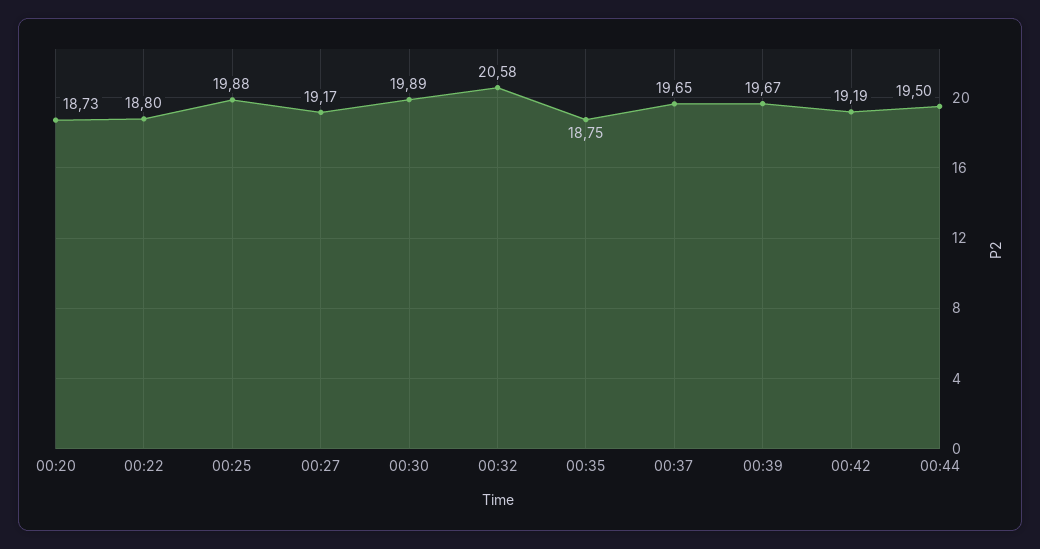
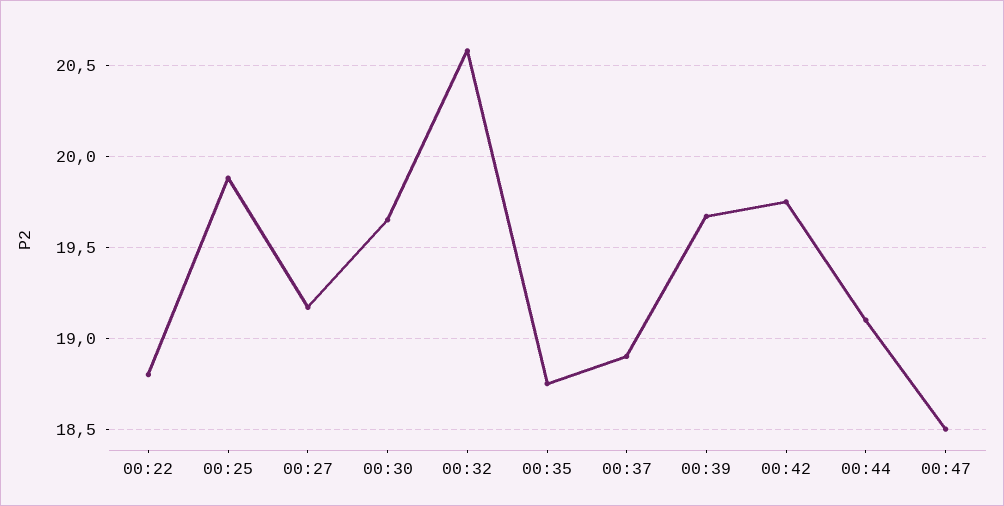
00:20: 18.73 -> none
00:30: 19.89 -> 19.65
00:37: 19.65 -> 18.9
00:42: 19.19 -> 19.75
00:44: 19.5 -> 19.1
00:47: none -> 18.5

